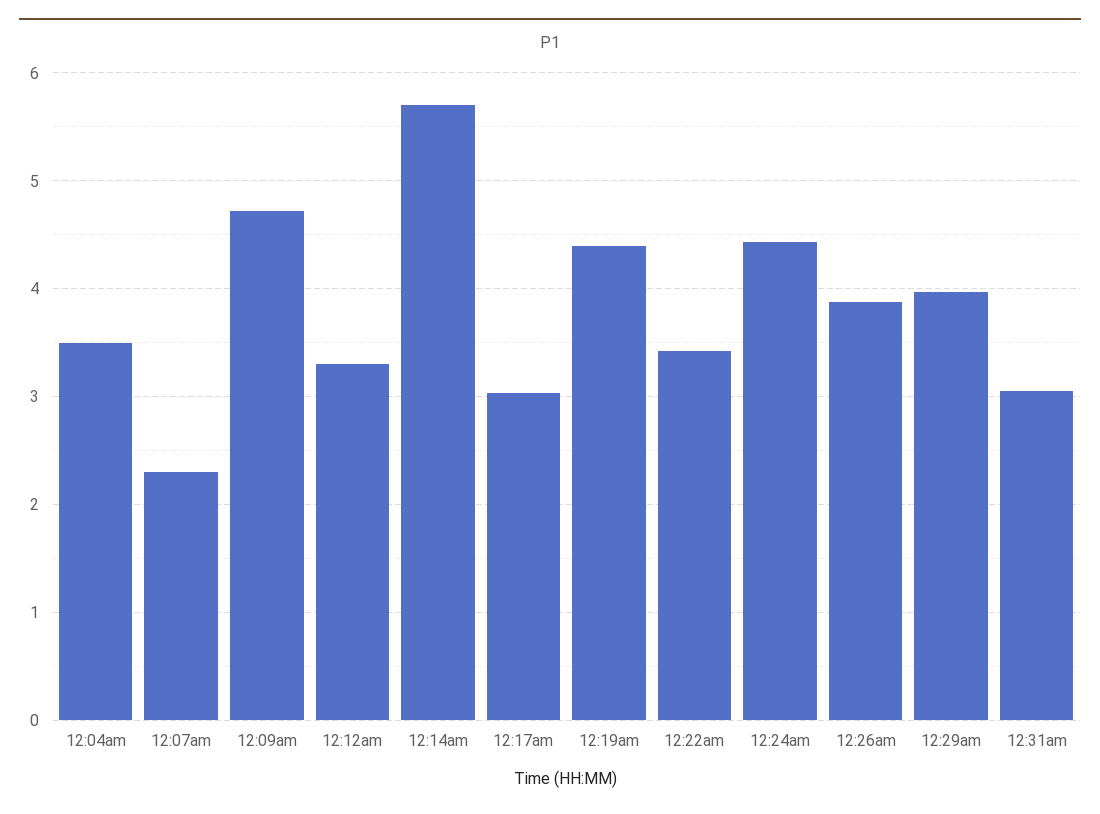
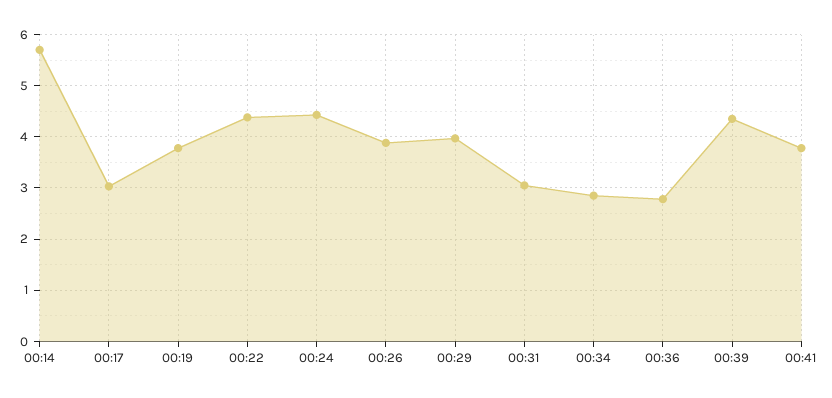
12:04am: 3.5 -> none
12:07am: 2.3 -> none
12:09am: 4.7 -> none
12:12am: 3.3 -> none
12:19am: 4.4 -> 3.8
12:22am: 3.4 -> 4.4
00:34: none -> 2.8
00:36: none -> 2.8
00:39: none -> 4.4
00:41: none -> 3.8

